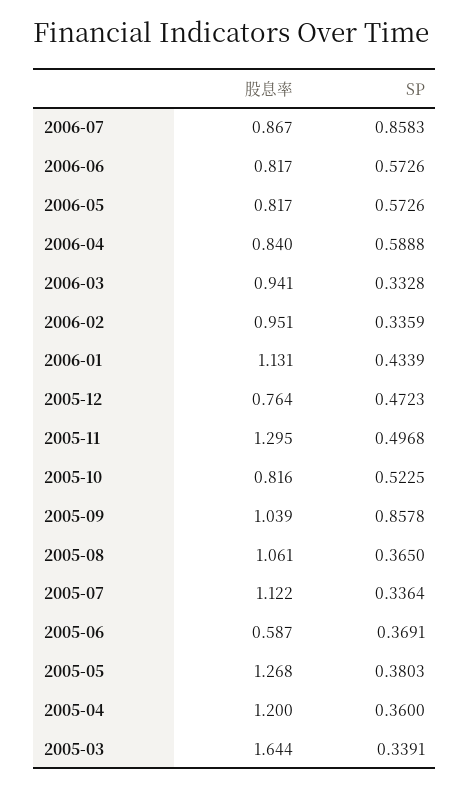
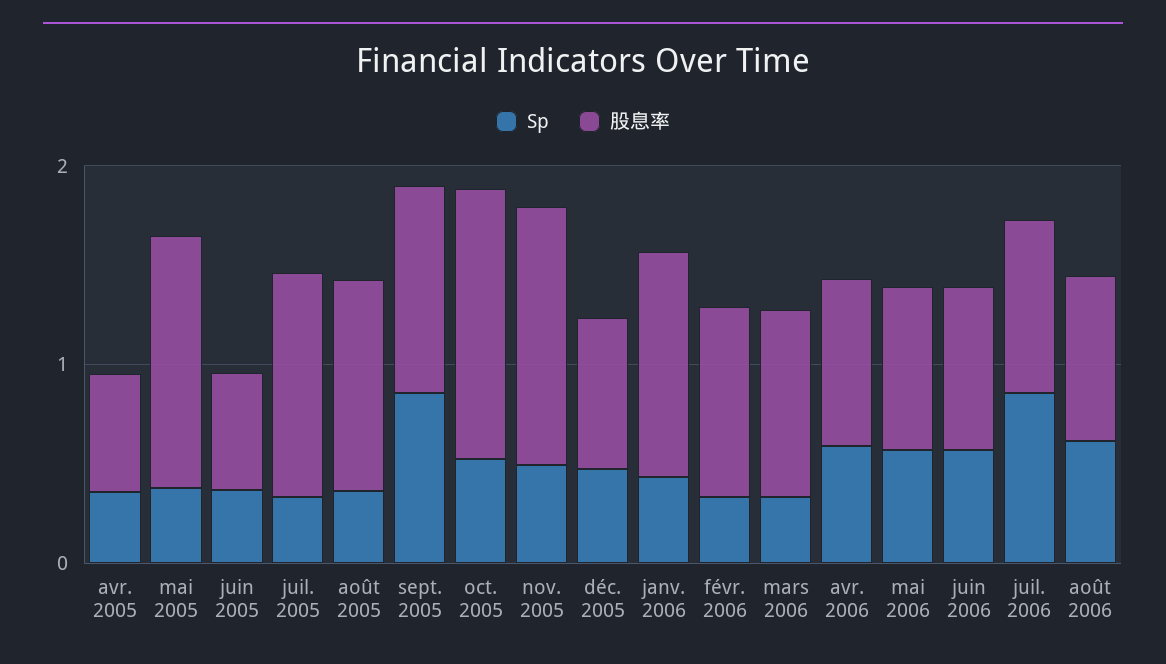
股息率, 2005-10: 0.816 -> 1.4
股息率, 2005-04: 1.2 -> 0.6
股息率, 2005-03: 1.644 -> none
SP, 2005-03: 0.3391 -> none
SP, août 2006: none -> 0.6
股息率, août 2006: none -> 0.8

